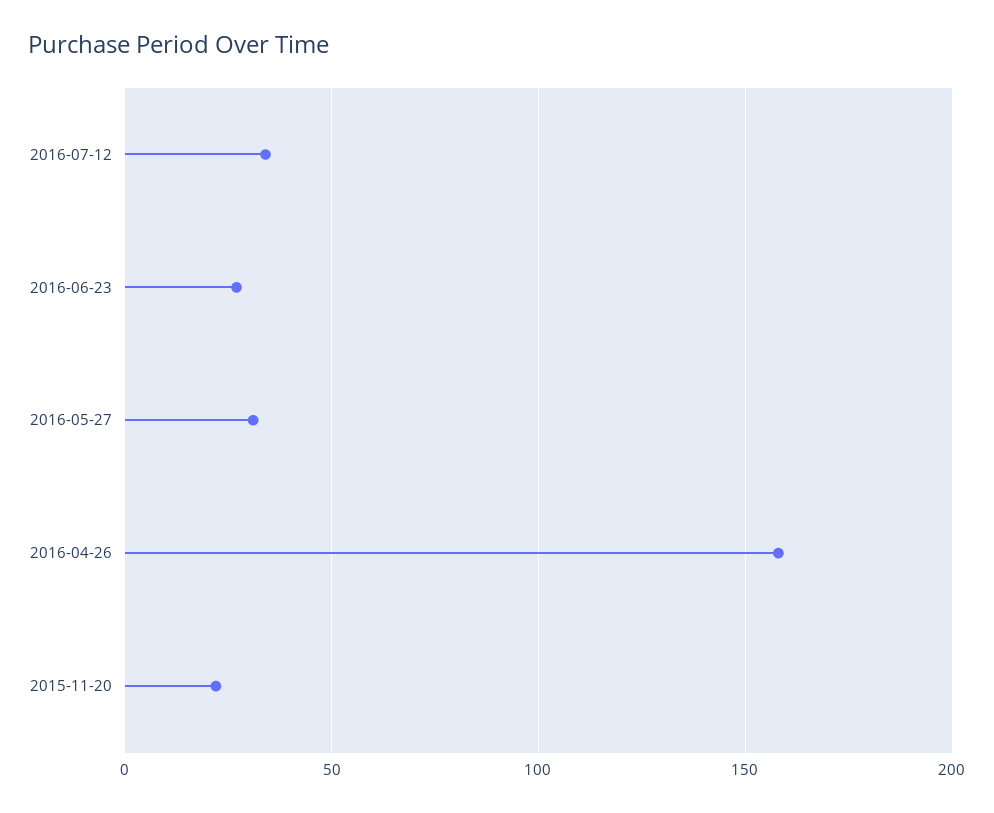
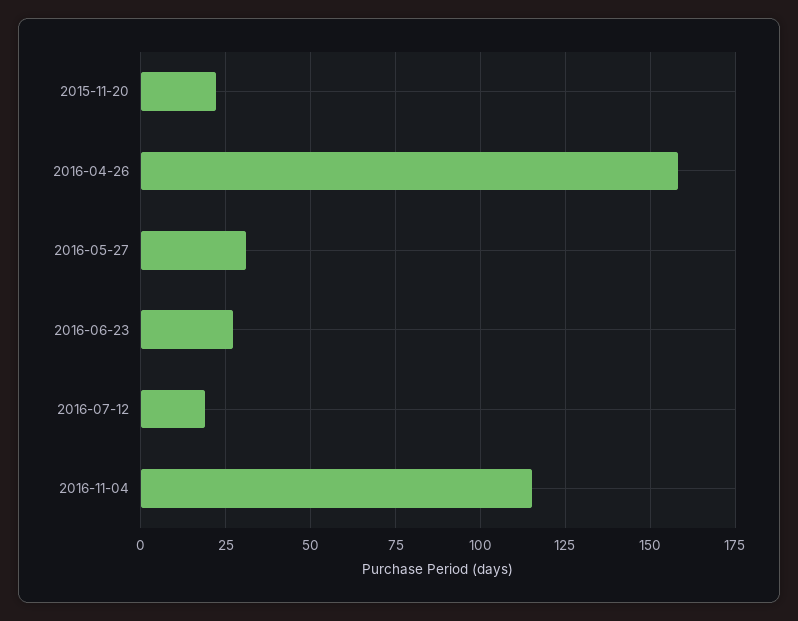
2016-07-12: 35 -> 20
2016-11-04: none -> 115

